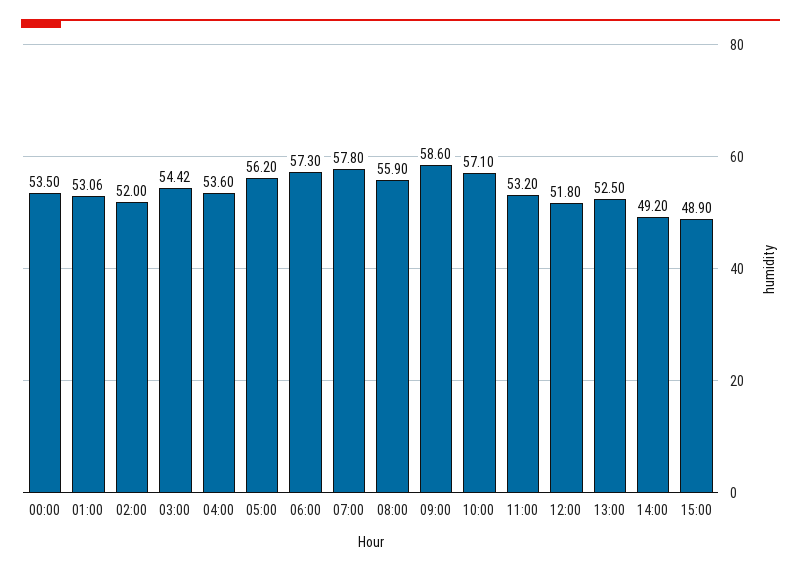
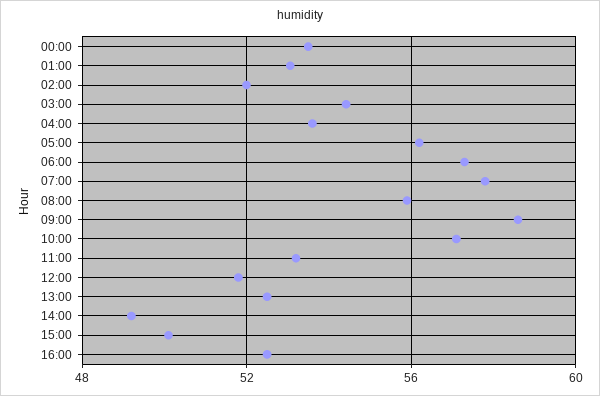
15:00: 48.9 -> 50
16:00: none -> 52.5

